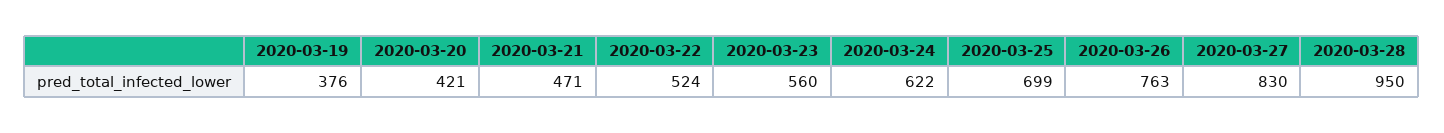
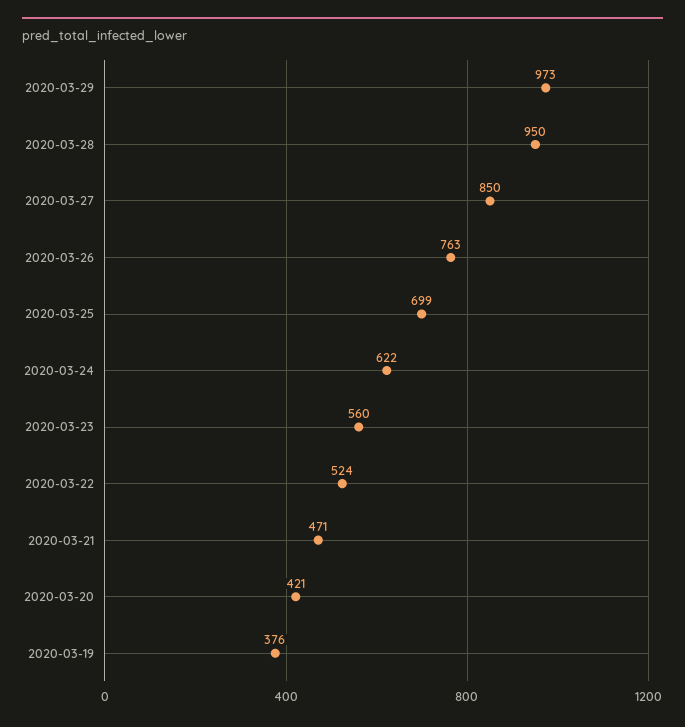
2020-03-27: 830 -> 850
2020-03-29: none -> 973

